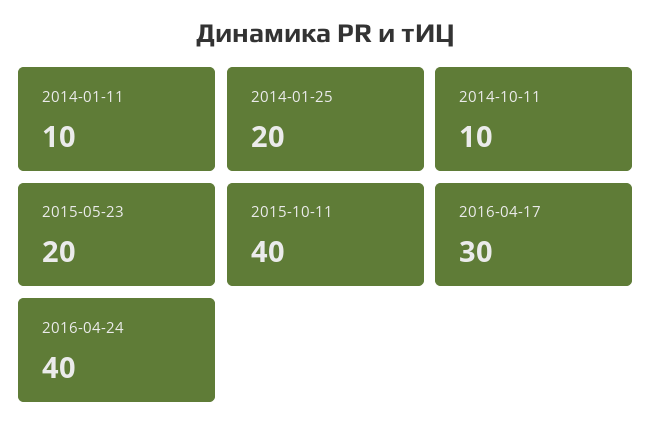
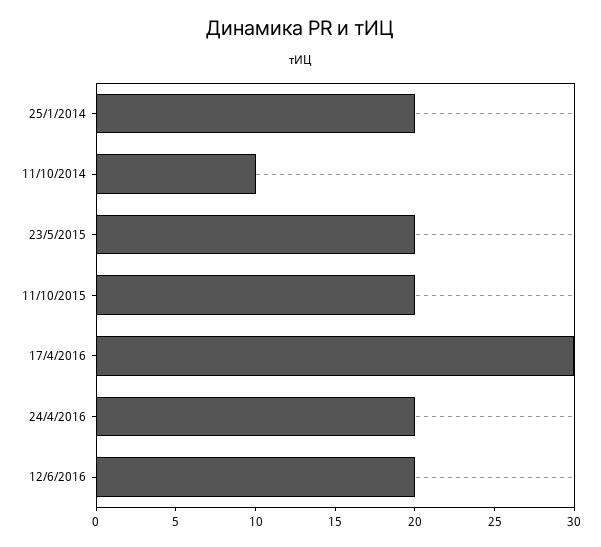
2014-01-11: 10 -> none
2015-10-11: 40 -> 20
2016-04-24: 40 -> 20
12/6/2016: none -> 20

